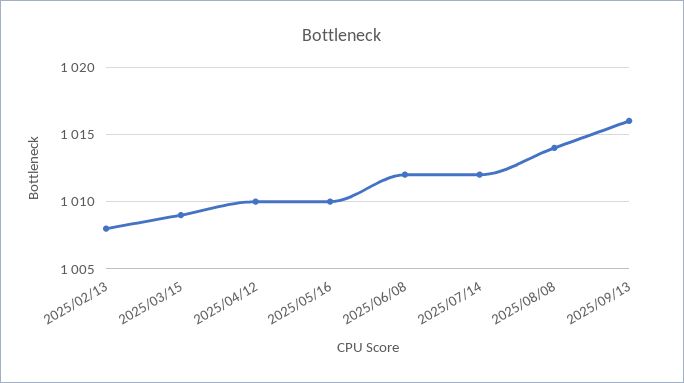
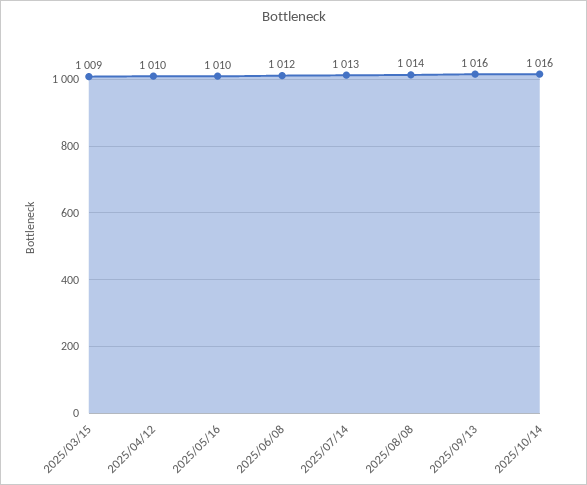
2025/02/13: 1008 -> none
2025/07/14: 1012 -> 1013
2025/10/14: none -> 1016

